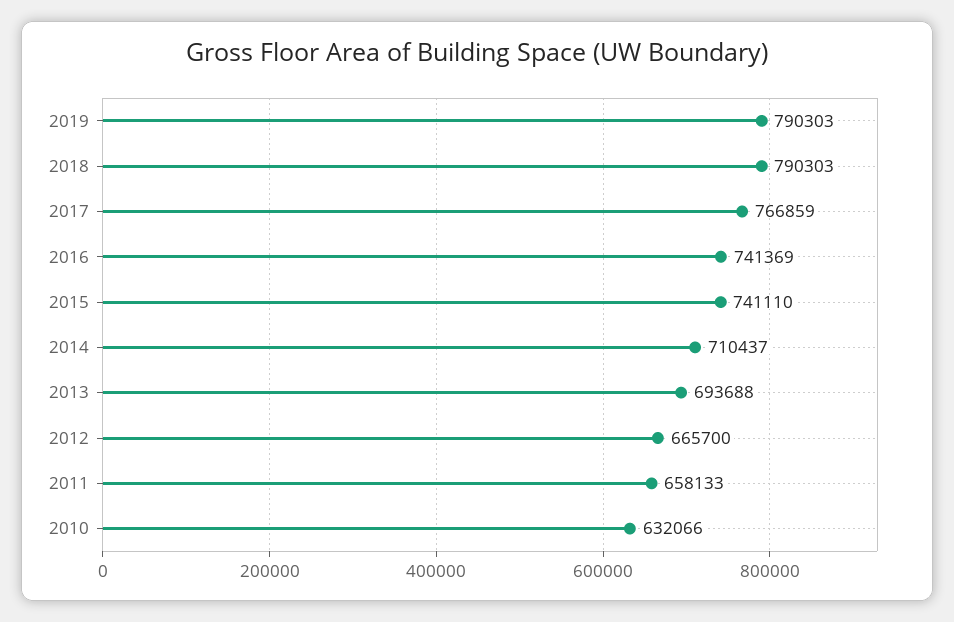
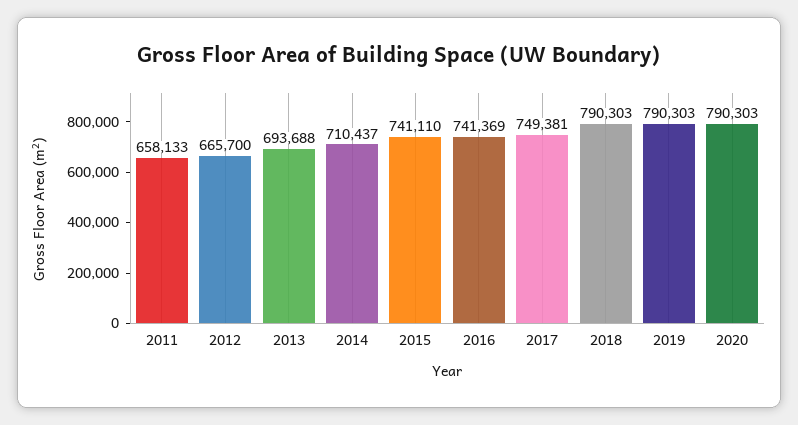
2017: 766859 -> 749381
2010: 632066 -> none
2020: none -> 790303

